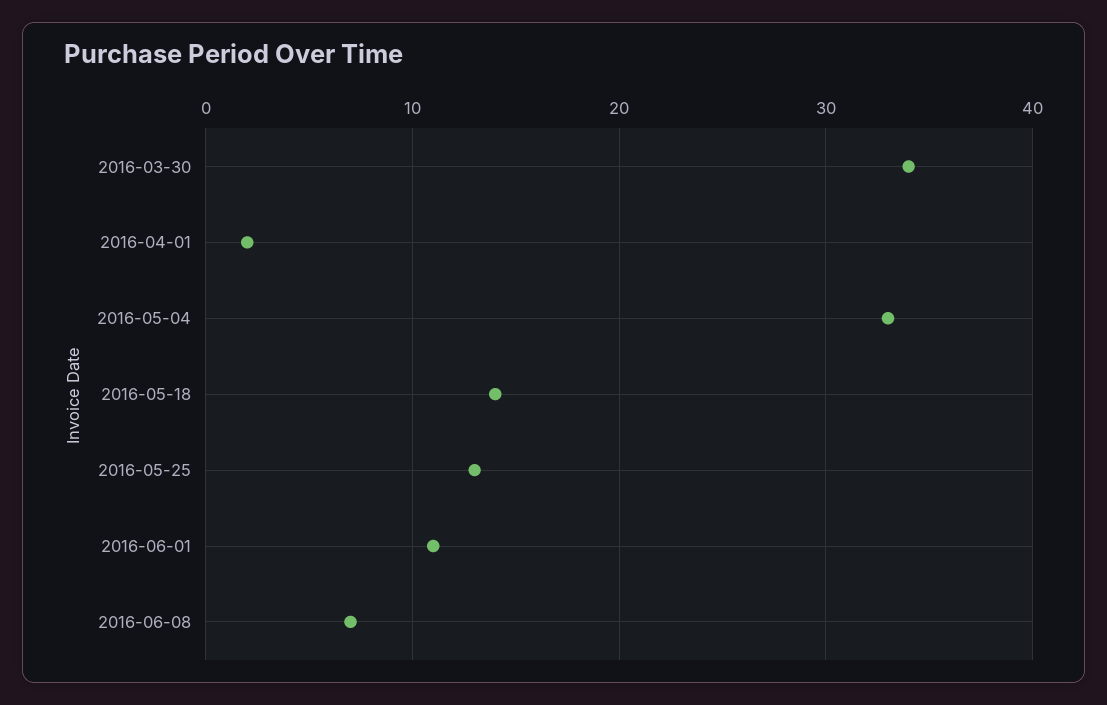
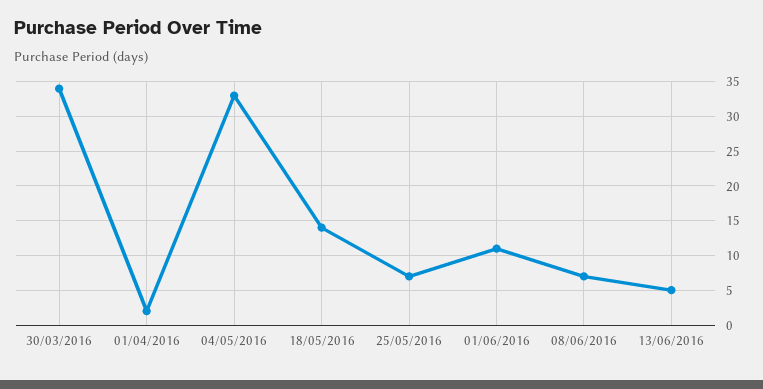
2016-05-25: 13 -> 7
13/06/2016: none -> 5

